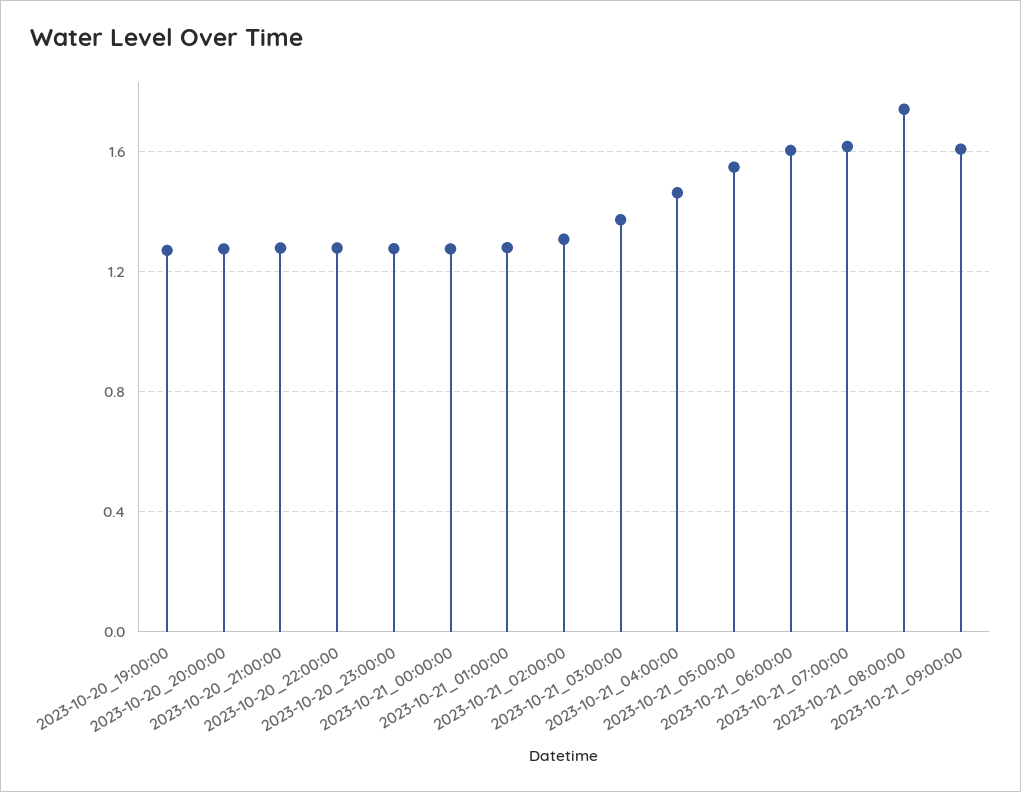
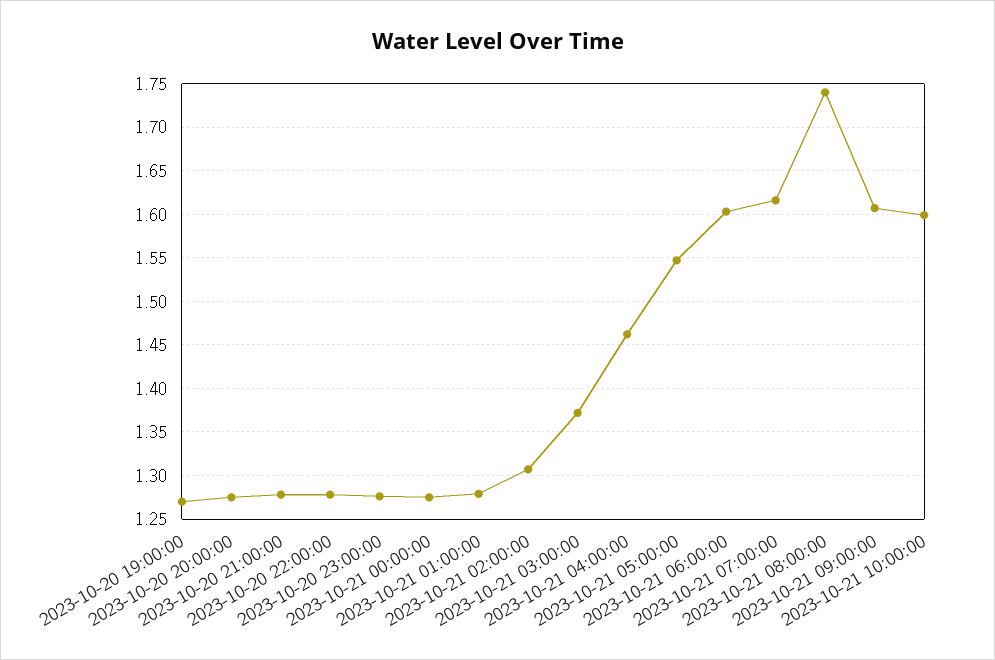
2023-10-21 10:00:00: none -> 1.6

